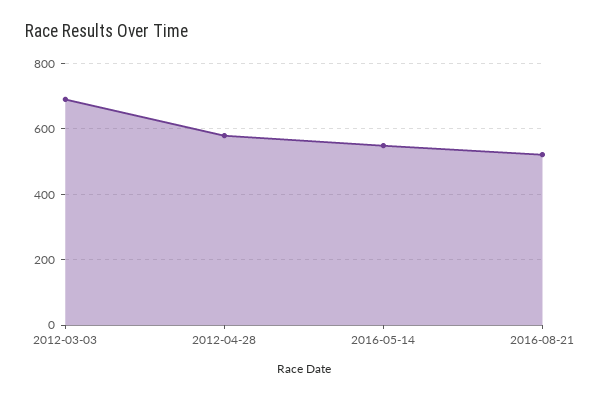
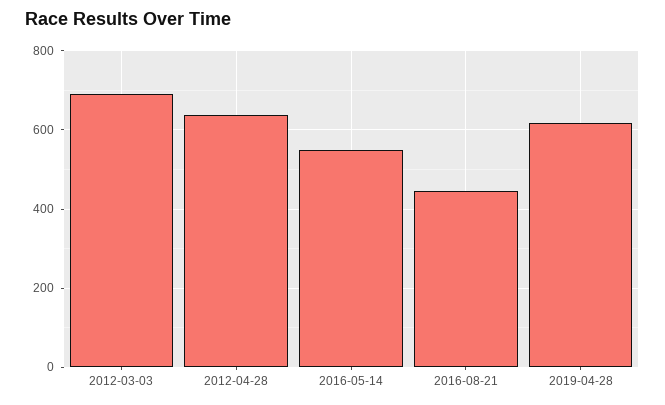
2012-04-28: 580 -> 640
2016-08-21: 520 -> 440
2019-04-28: none -> 620

